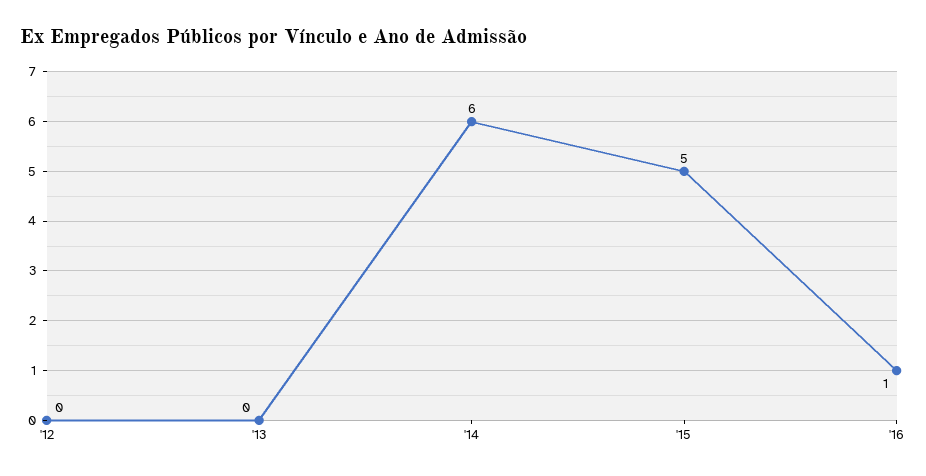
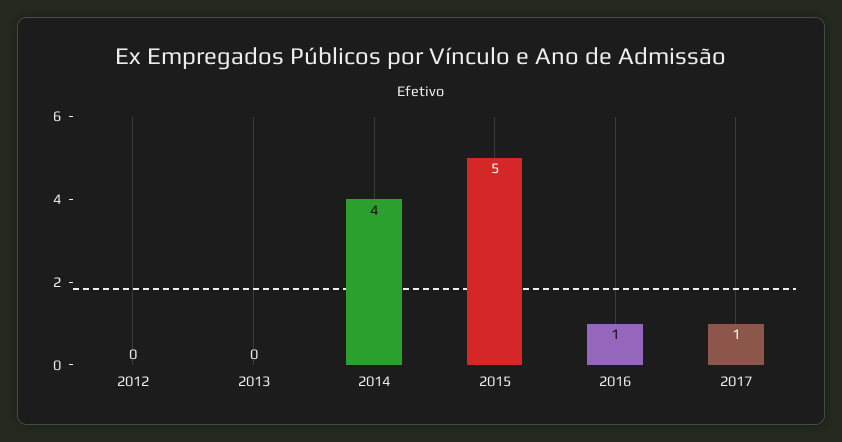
'14: 6 -> 4
2017: none -> 1

